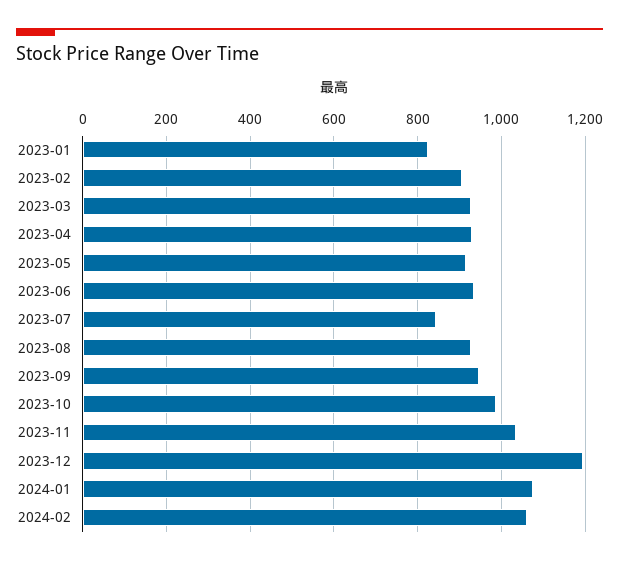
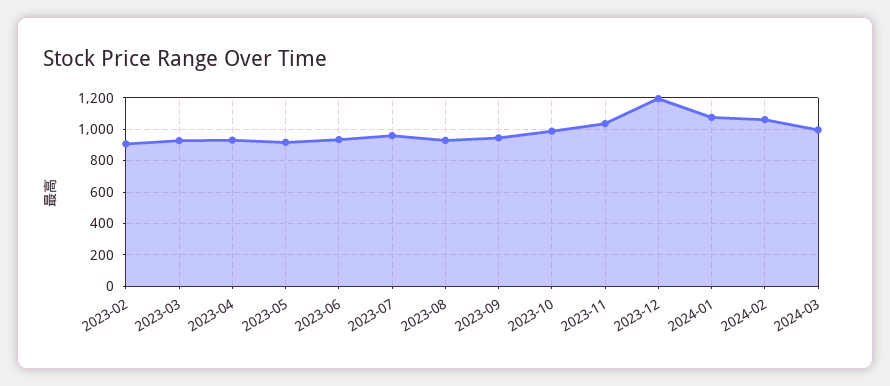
2023-01: 820 -> none
2023-07: 840 -> 950
2024-03: none -> 1000

